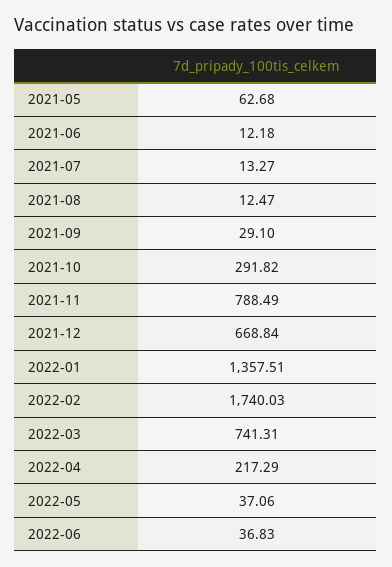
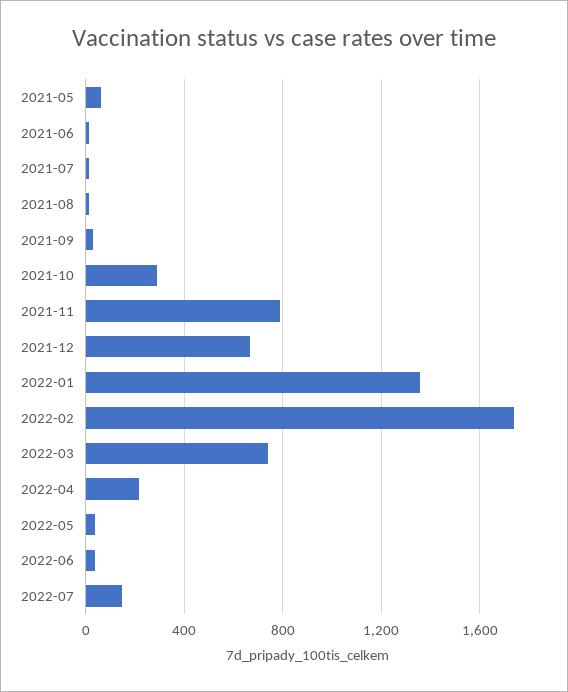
2022-07: none -> 150

